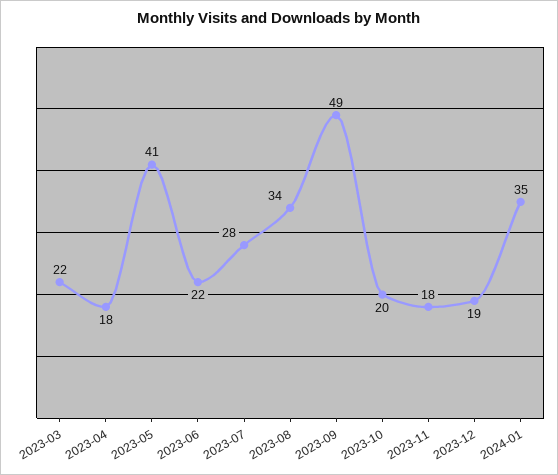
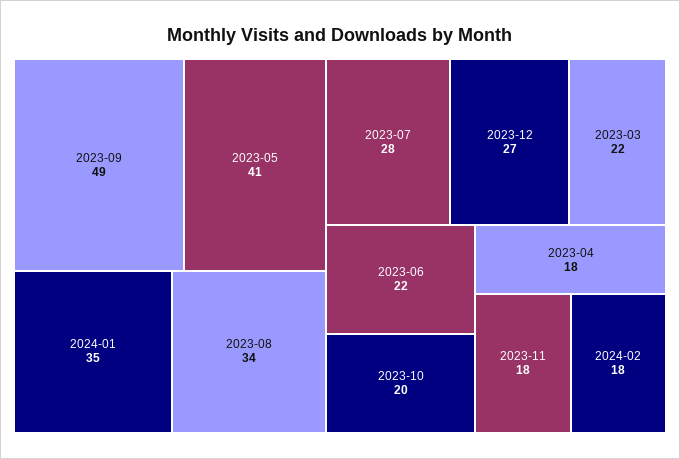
2023-12: 19 -> 27
2024-02: none -> 18

